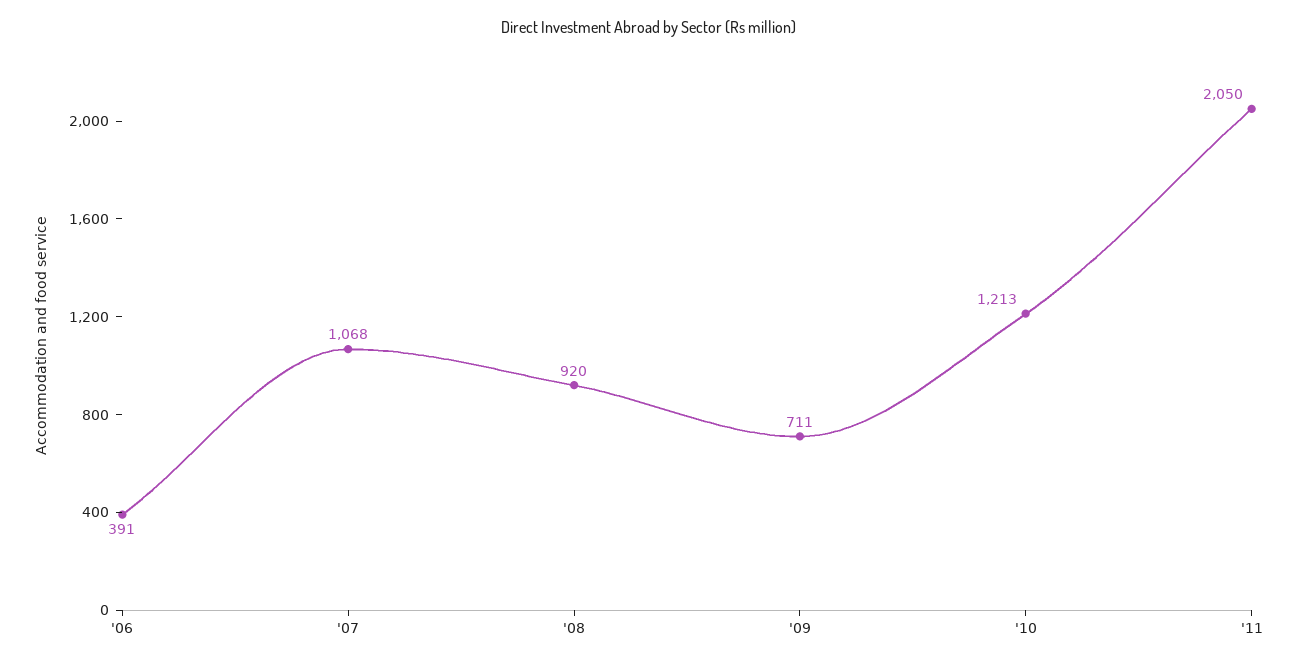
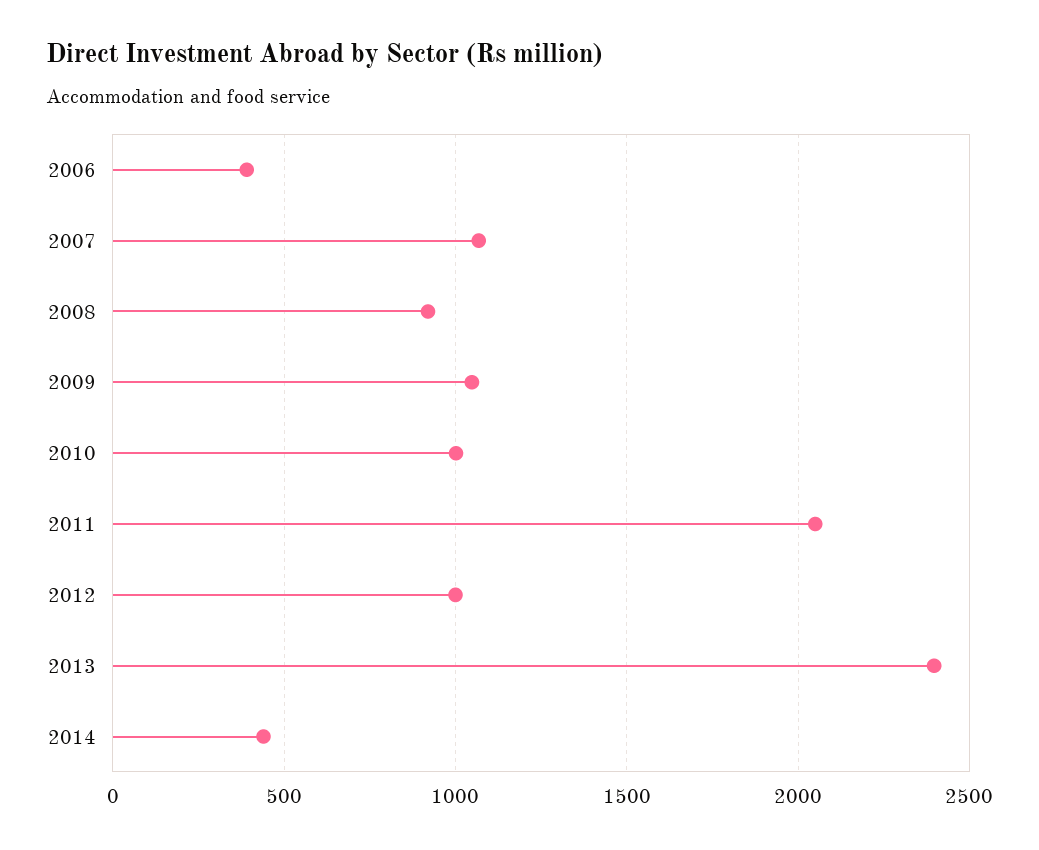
'09: 711 -> 1050
'10: 1213 -> 1000
2012: none -> 1000
2013: none -> 2400
2014: none -> 450

